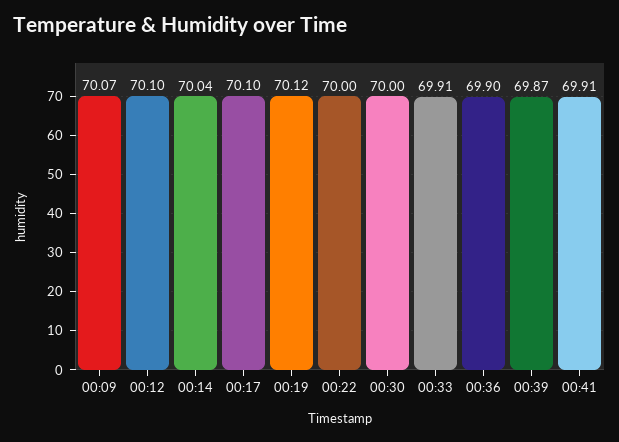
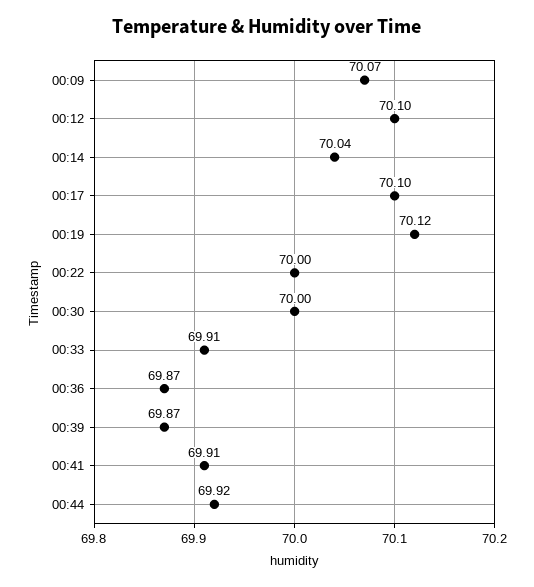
00:36: 69.9 -> 69.87
00:44: none -> 69.92

